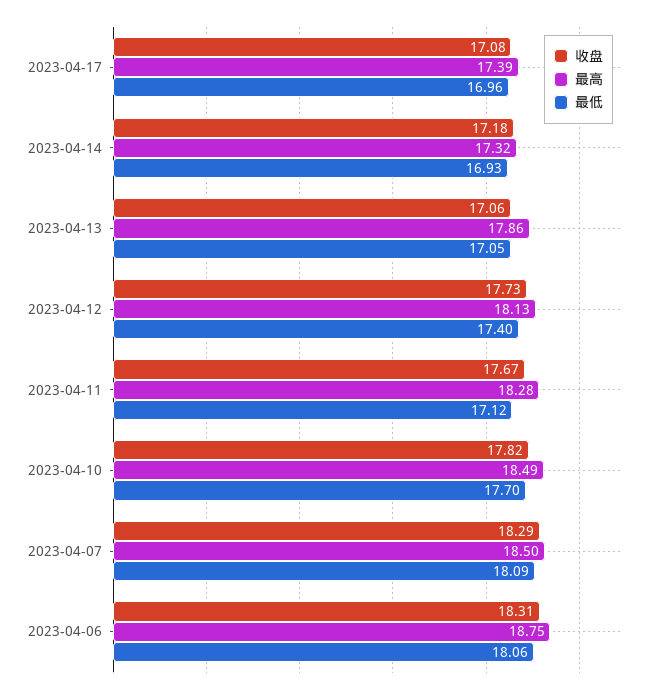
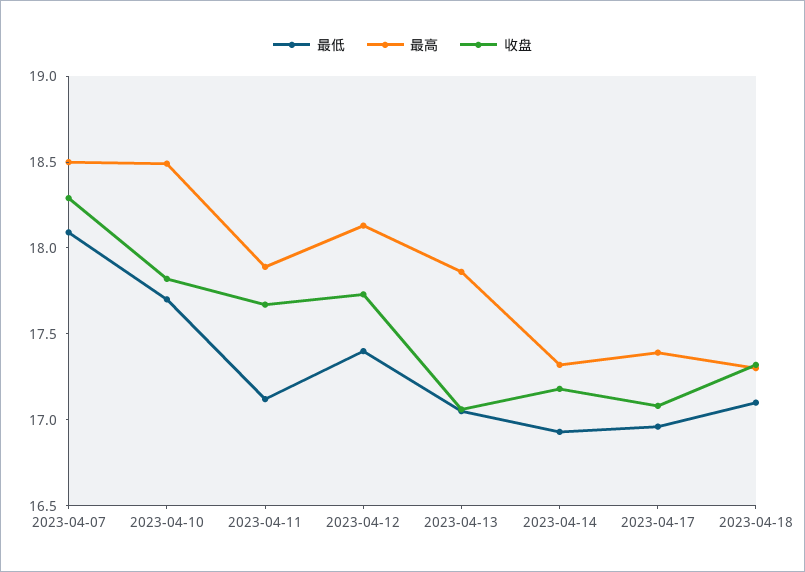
最高, 2023-04-11: 18.28 -> 17.9
收盘, 2023-04-06: 18.31 -> none
最高, 2023-04-06: 18.75 -> none
最低, 2023-04-06: 18.06 -> none
最低, 2023-04-18: none -> 17.1
最高, 2023-04-18: none -> 17.3
收盘, 2023-04-18: none -> 17.3

